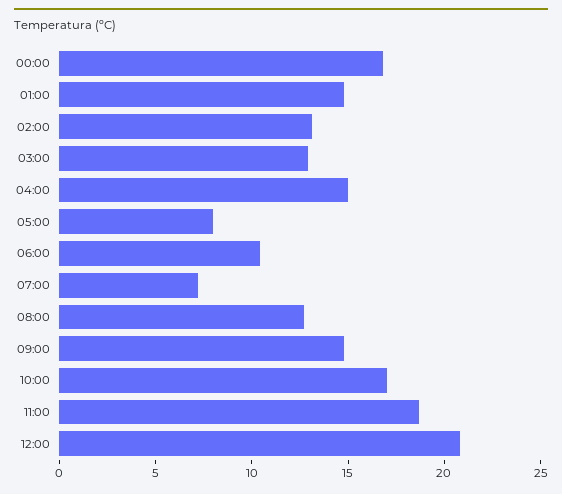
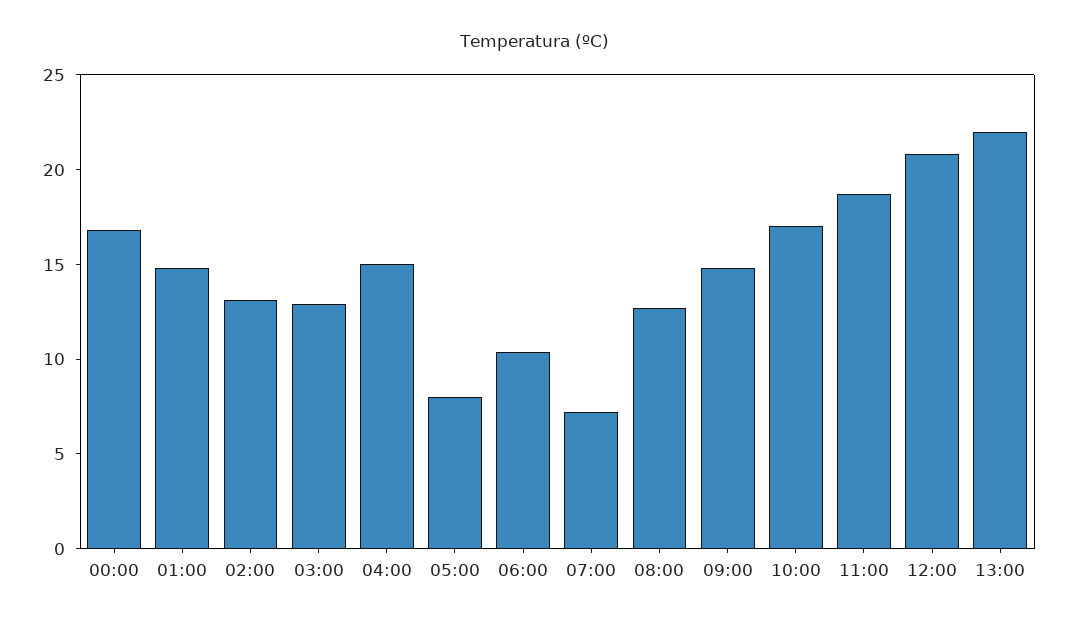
13:00: none -> 22

